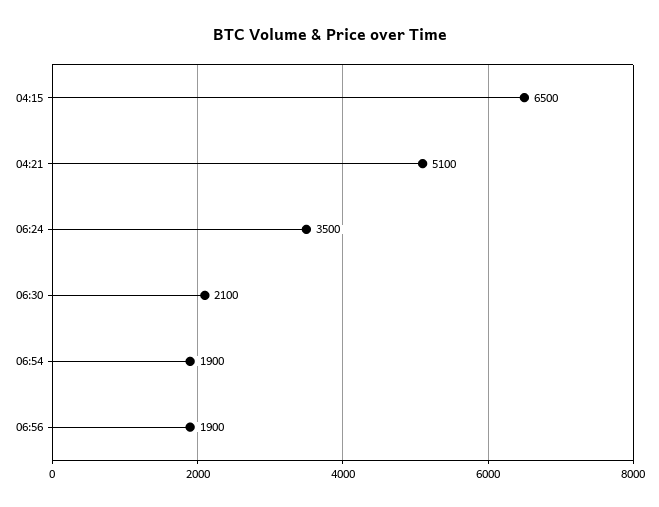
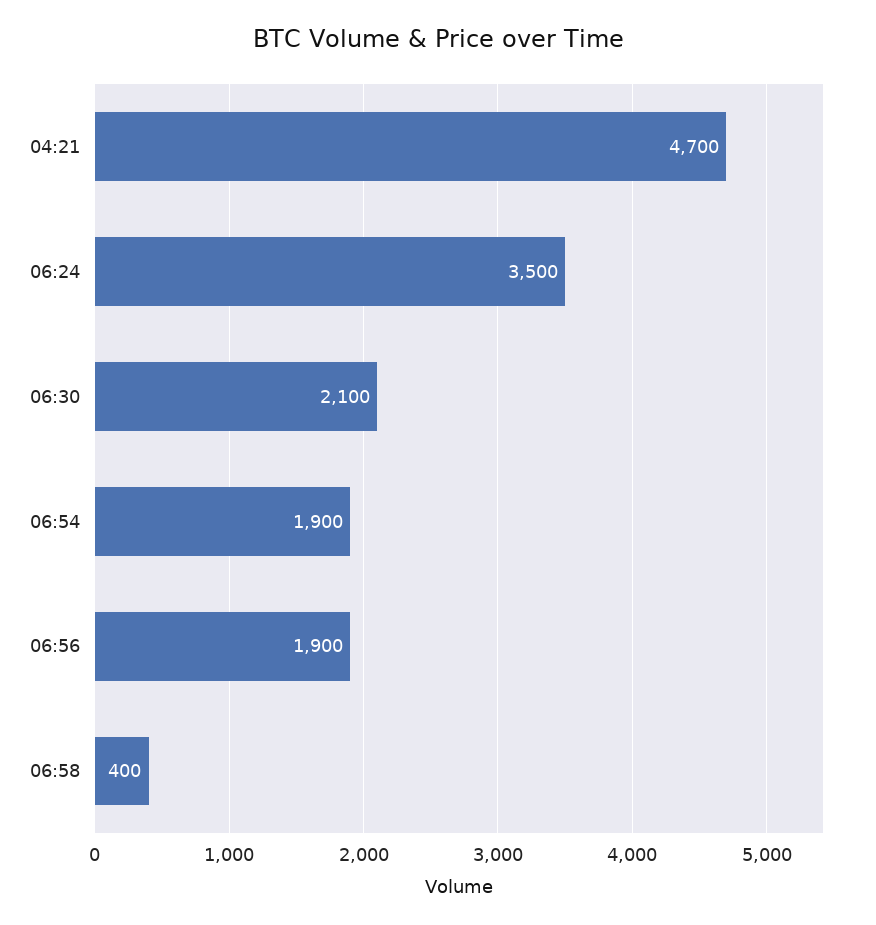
04:15: 6500 -> none
04:21: 5100 -> 4700
06:58: none -> 400

